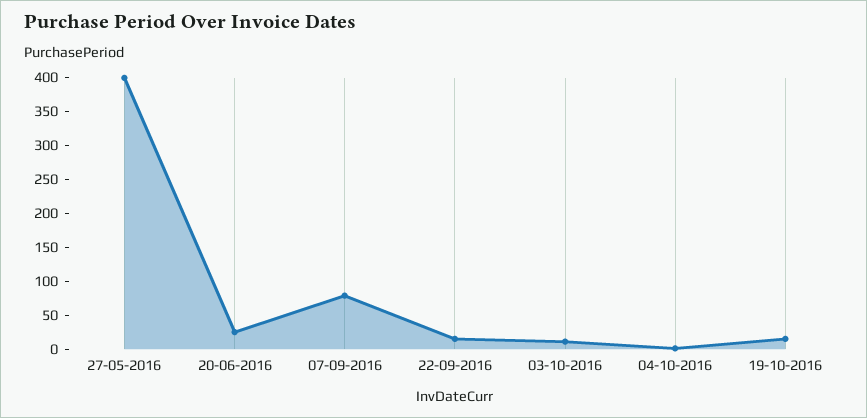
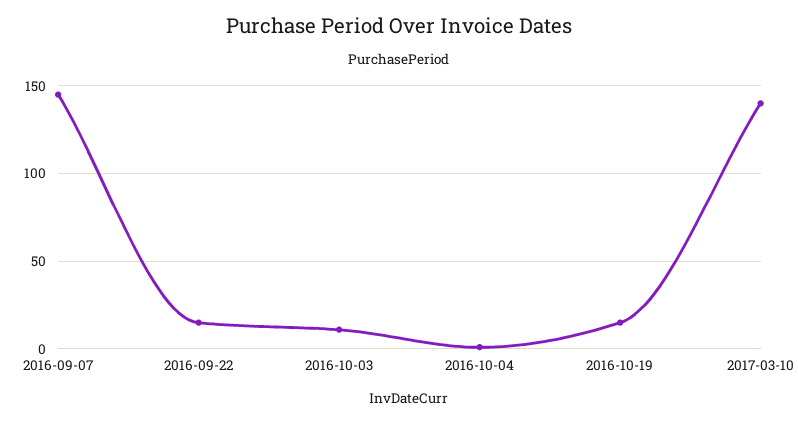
27-05-2016: 400 -> none
20-06-2016: 25 -> none
07-09-2016: 75 -> 145
2017-03-10: none -> 140

